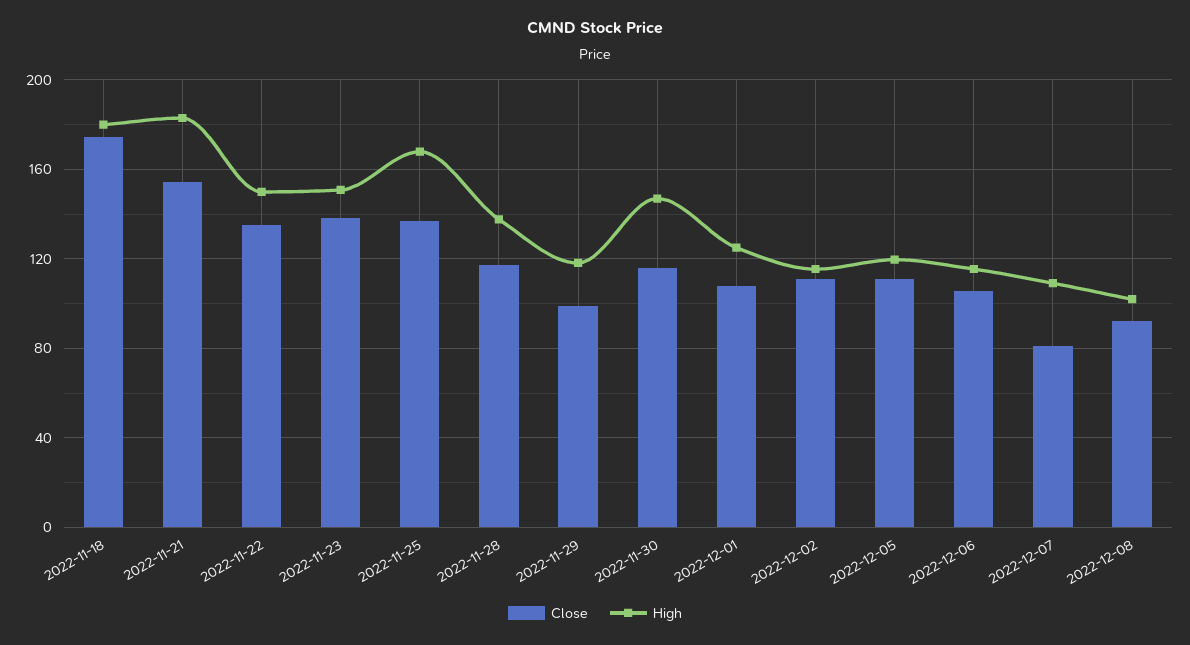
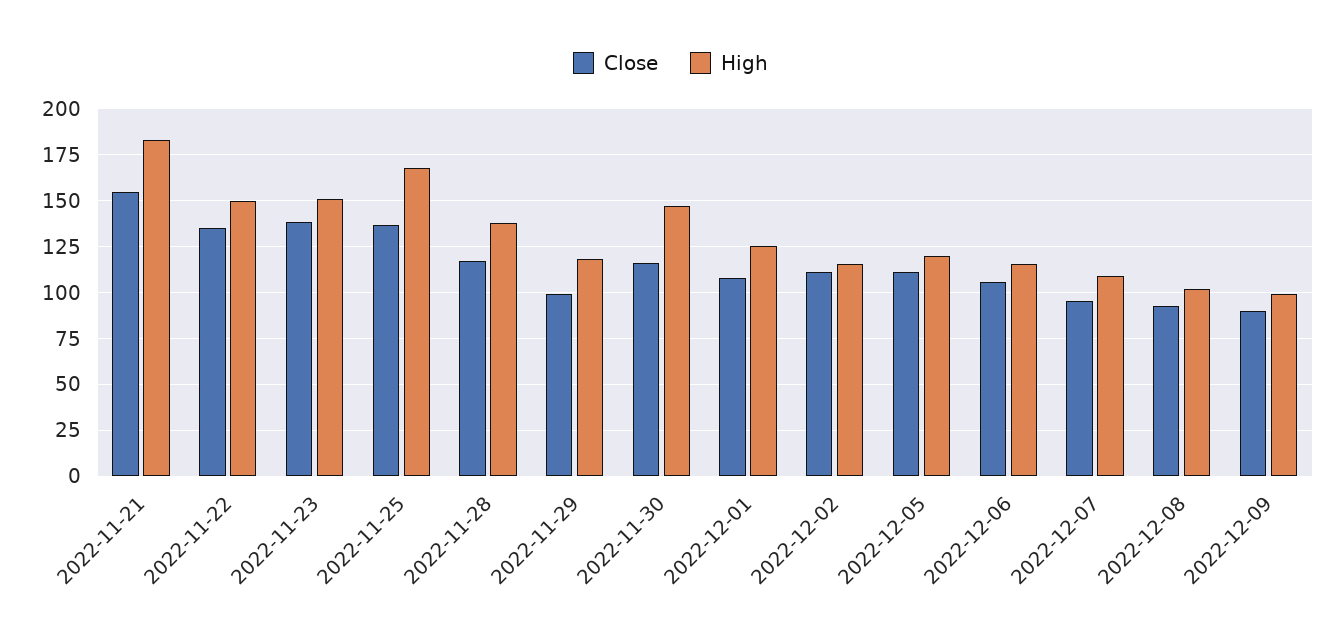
Close, 2022-11-18: 175 -> none
High, 2022-11-18: 180 -> none
Close, 2022-12-07: 80 -> 95
Close, 2022-12-09: none -> 90
High, 2022-12-09: none -> 100

